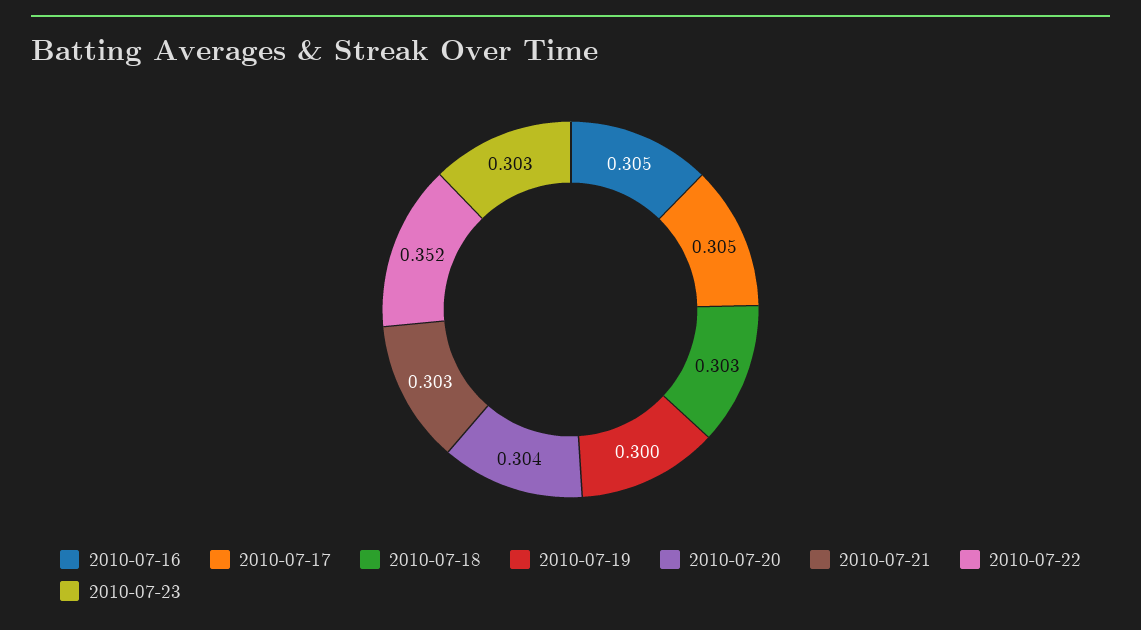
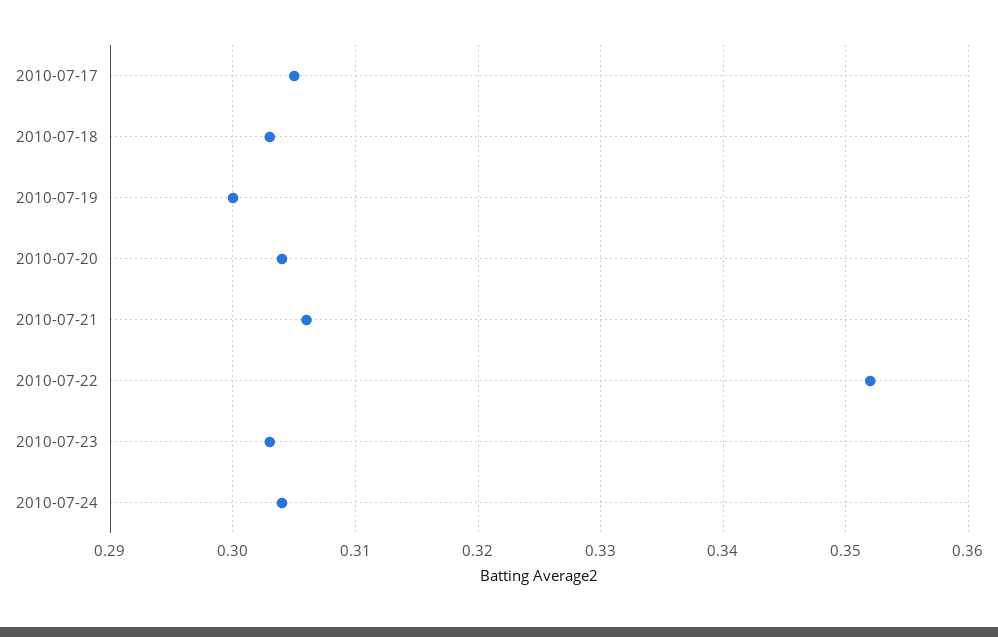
2010-07-16: 0.305 -> none
2010-07-21: 0.303 -> 0.306
2010-07-24: none -> 0.304

